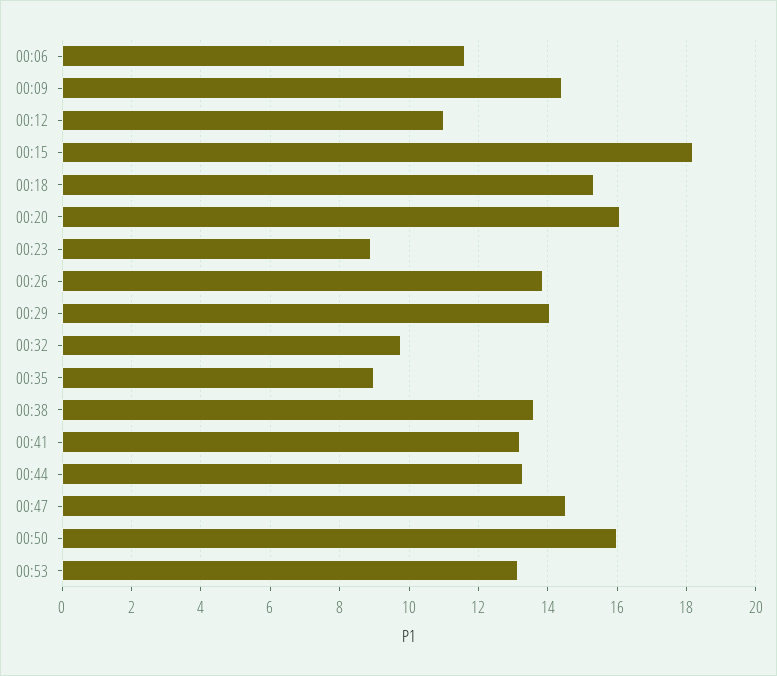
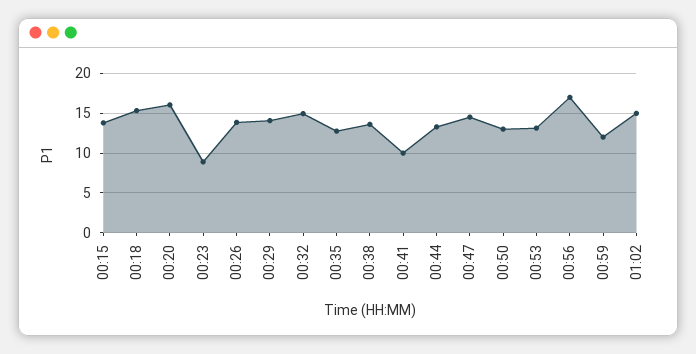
00:06: 11.6 -> none
00:09: 14.4 -> none
00:12: 11 -> none
00:15: 18.2 -> 14
00:32: 9.8 -> 15
00:35: 9 -> 13
00:41: 13.2 -> 10
00:50: 16 -> 13
00:56: none -> 17
00:59: none -> 12
01:02: none -> 15

